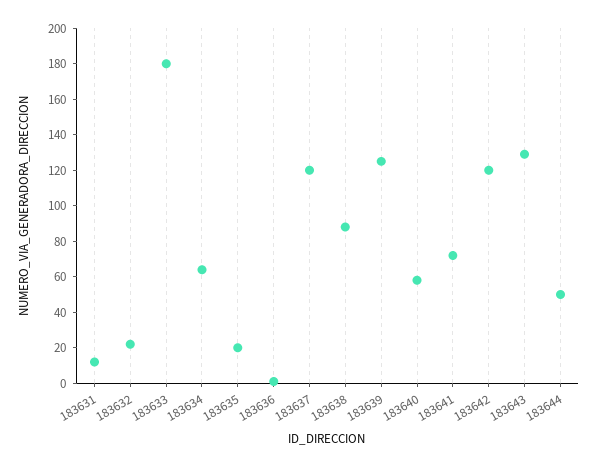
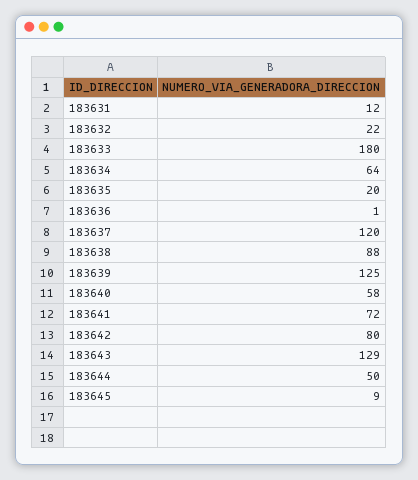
183642: 120 -> 80
183645: none -> 9

